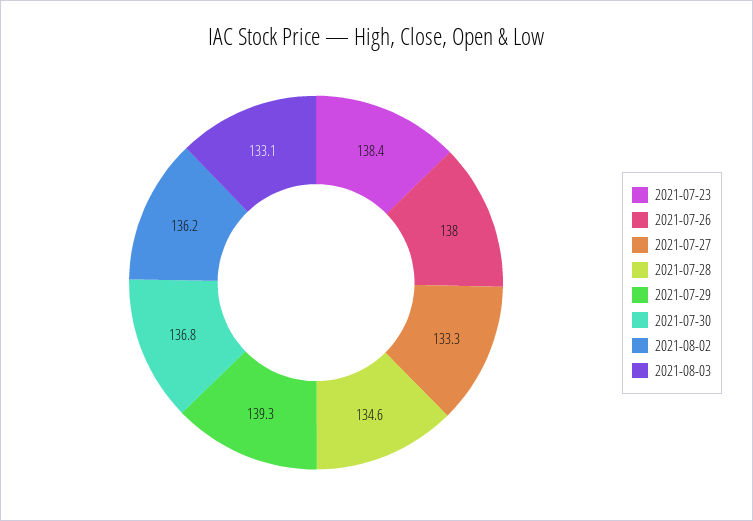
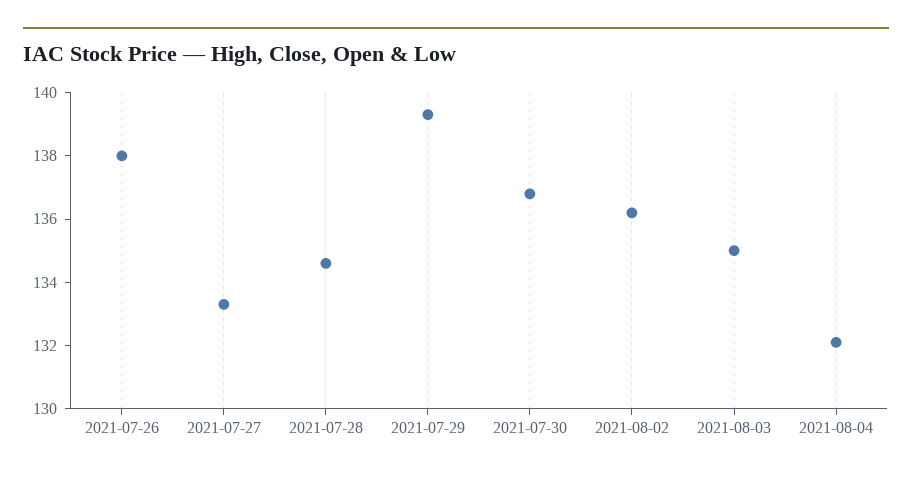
2021-07-23: 138.4 -> none
2021-08-03: 133.1 -> 135
2021-08-04: none -> 132

